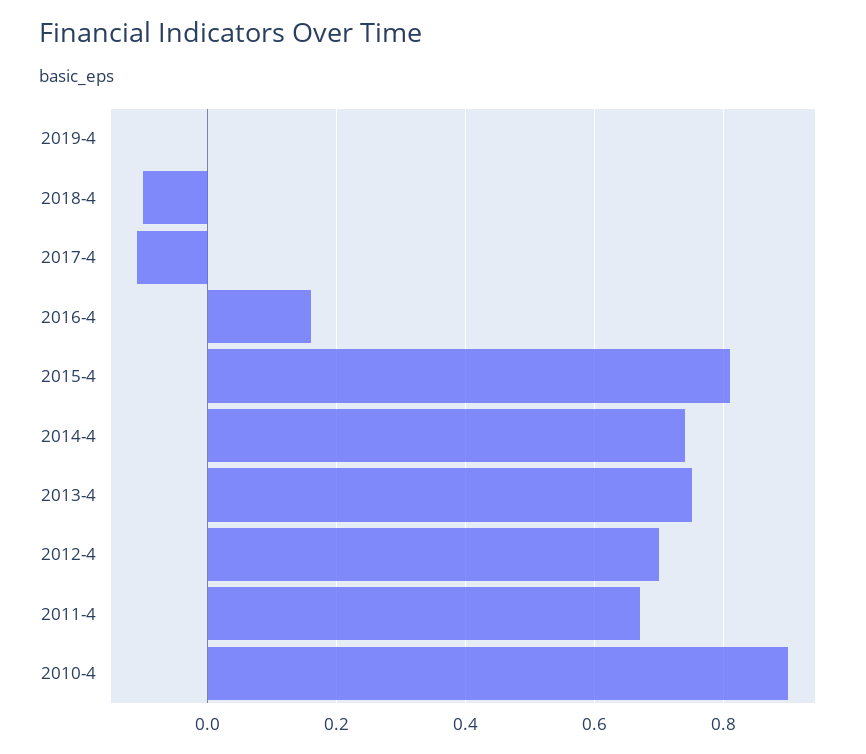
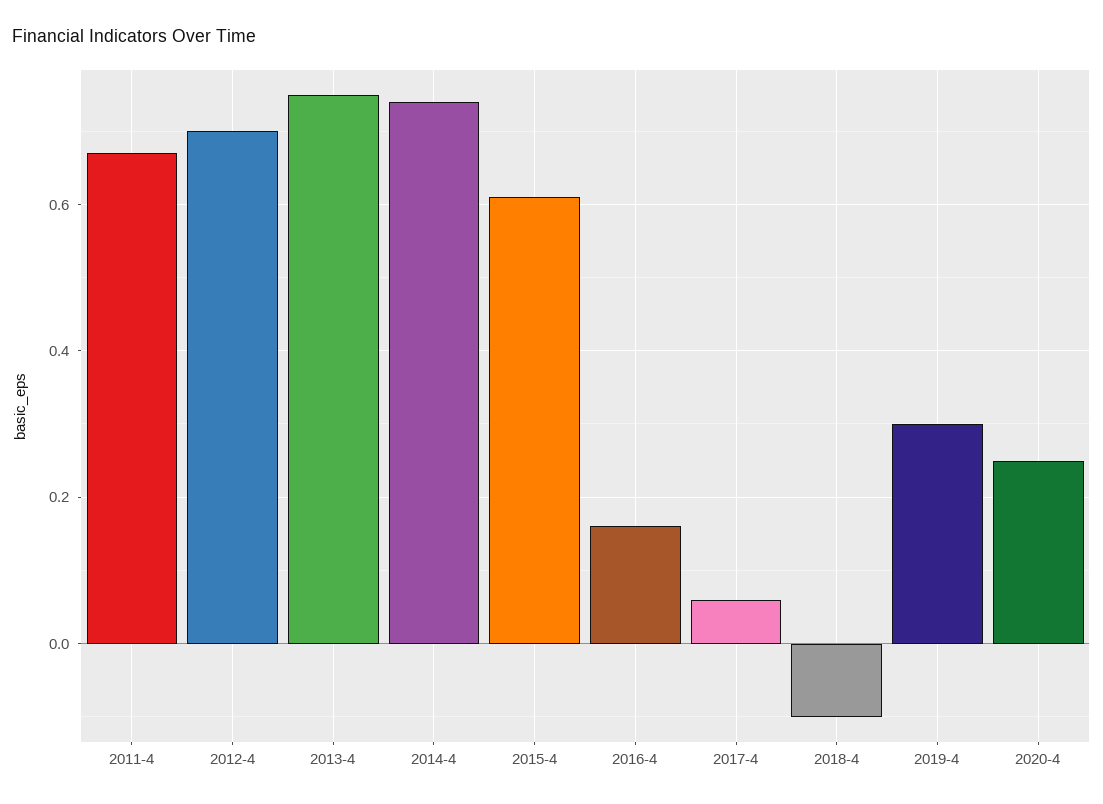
2019-4: 0 -> 0.3
2017-4: -0.1 -> 0.05
2015-4: 0.8 -> 0.6
2010-4: 0.9 -> none
2020-4: none -> 0.25

